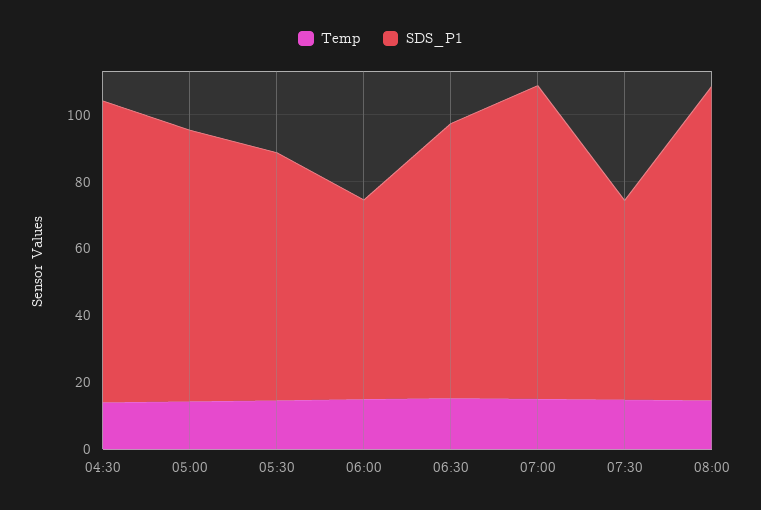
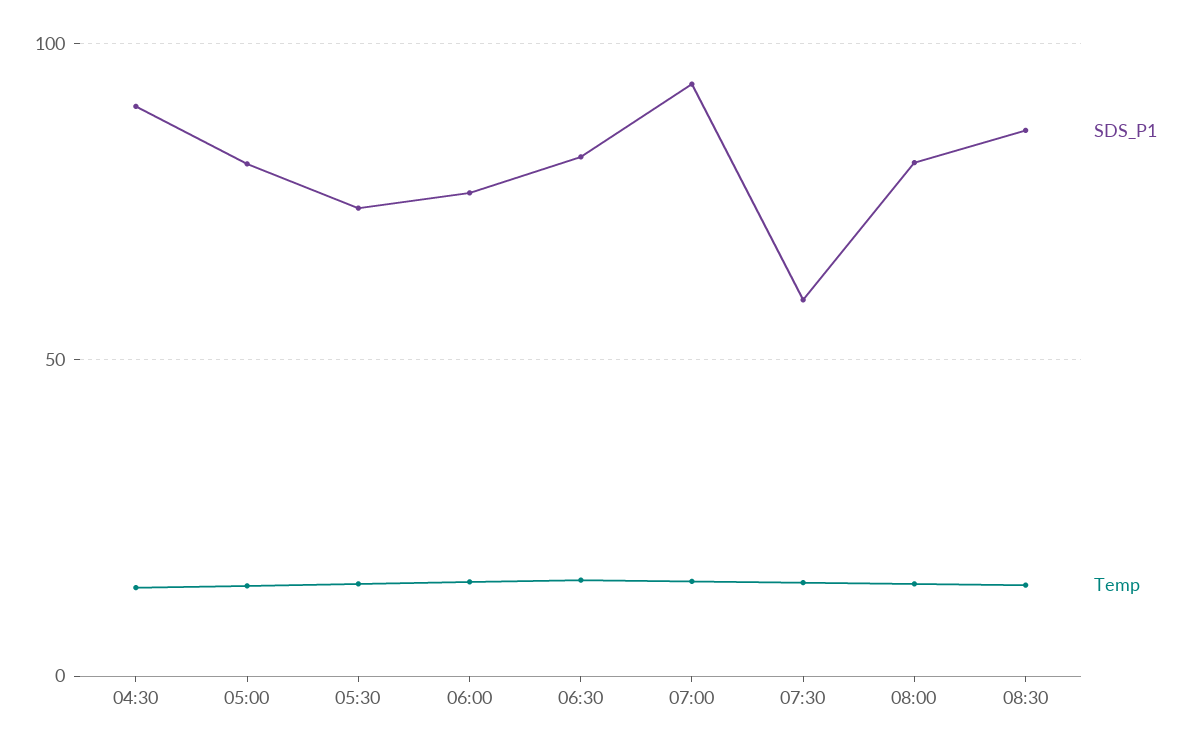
SDS_P1, 06:00: 60 -> 75
SDS_P1, 08:00: 95 -> 80
SDS_P1, 08:30: none -> 85
Temp, 08:30: none -> 15

